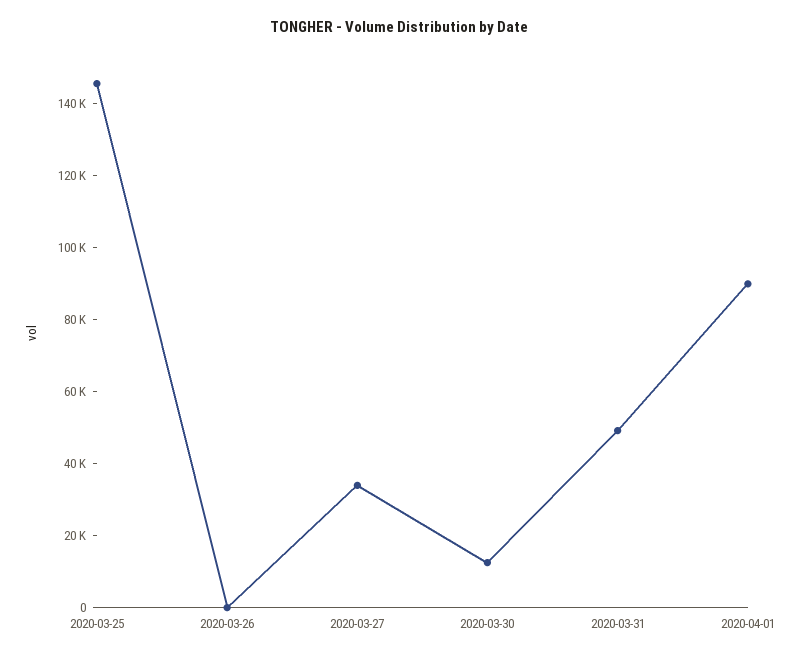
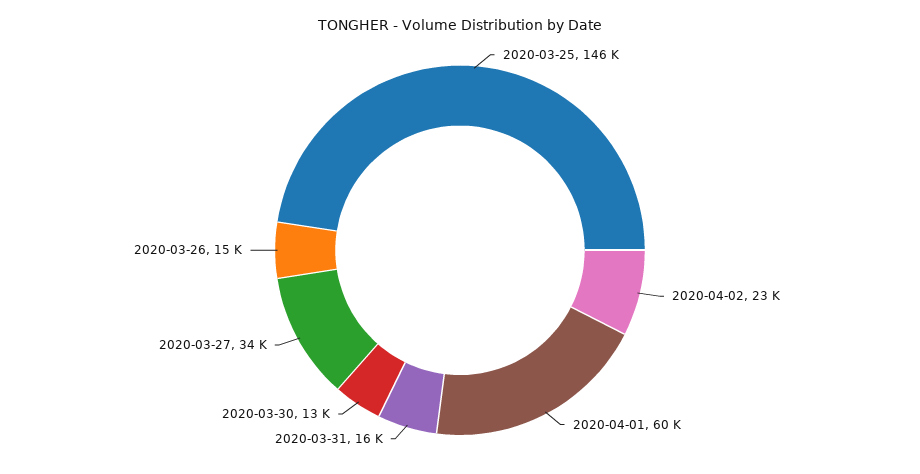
2020-03-26: 0 -> 15000
2020-03-31: 50000 -> 16000
2020-04-01: 90000 -> 60000
2020-04-02: none -> 23000

